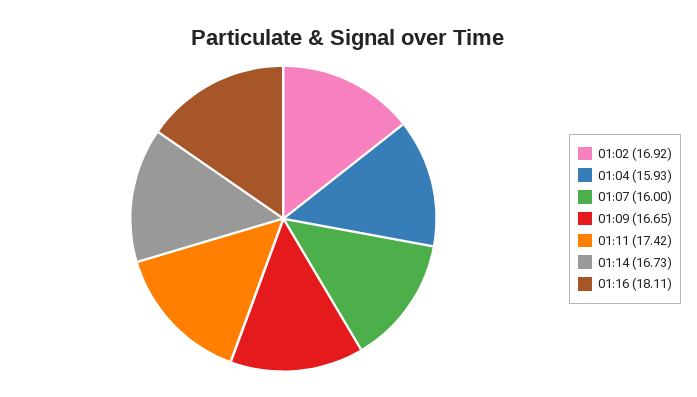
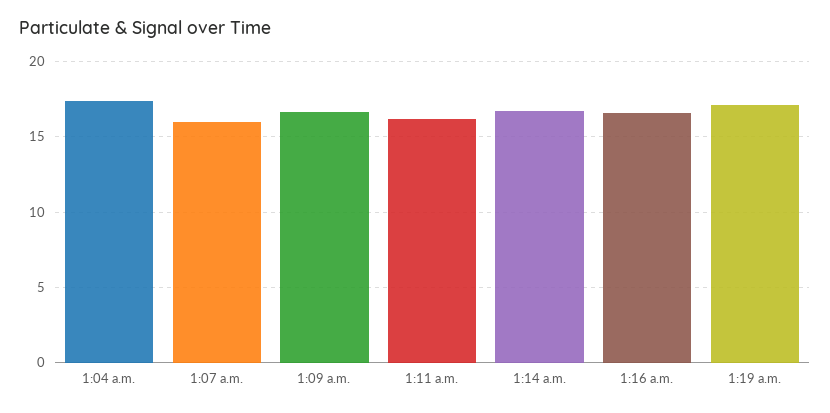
01:02: 16.92 -> none
01:04: 15.93 -> 17.5
01:11: 17.42 -> 16
01:16: 18.11 -> 16.5
1:19 a.m.: none -> 17

